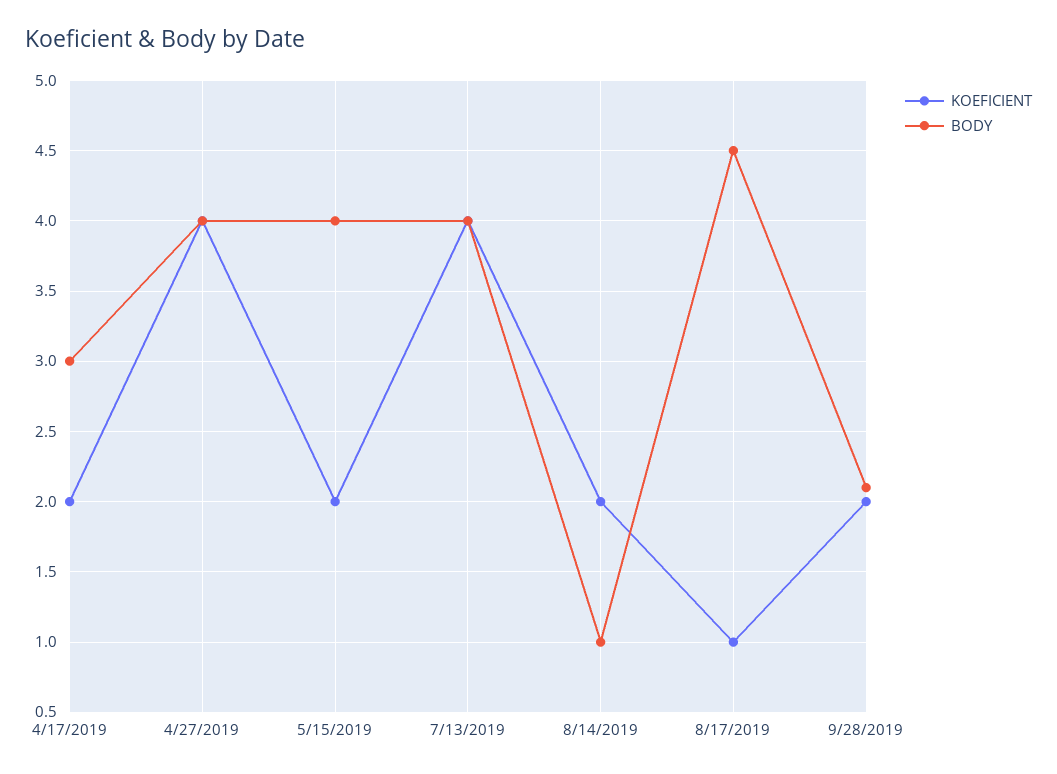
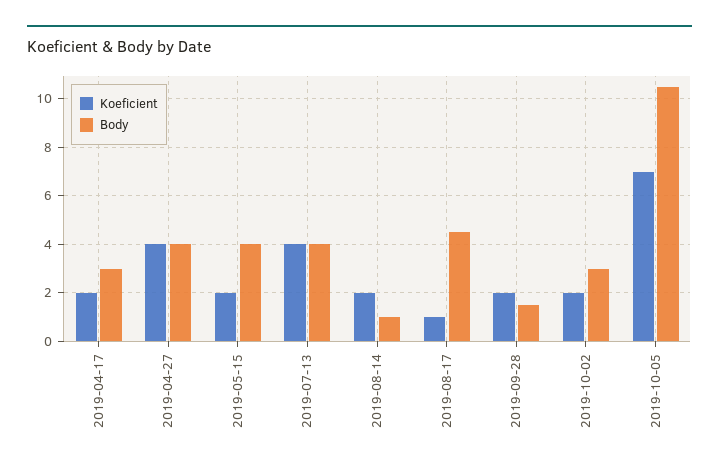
BODY, 9/28/2019: 2.1 -> 1.5
KOEFICIENT, 2019-10-02: none -> 2
BODY, 2019-10-02: none -> 3
KOEFICIENT, 2019-10-05: none -> 7
BODY, 2019-10-05: none -> 10.5

